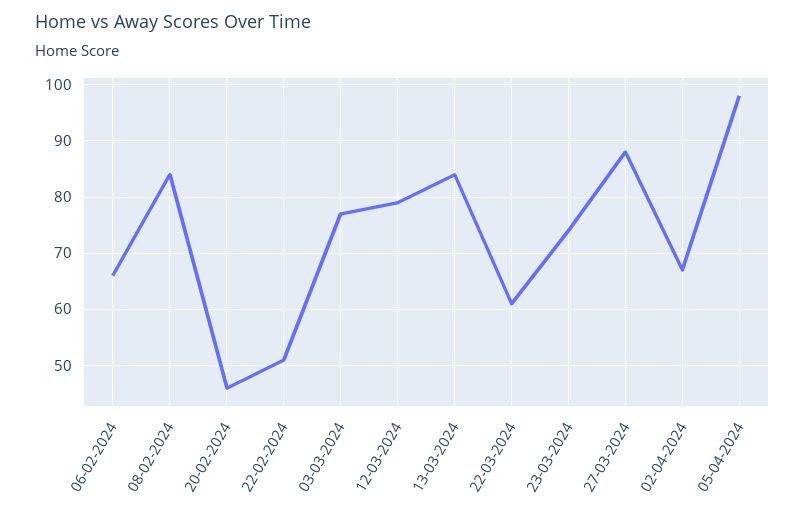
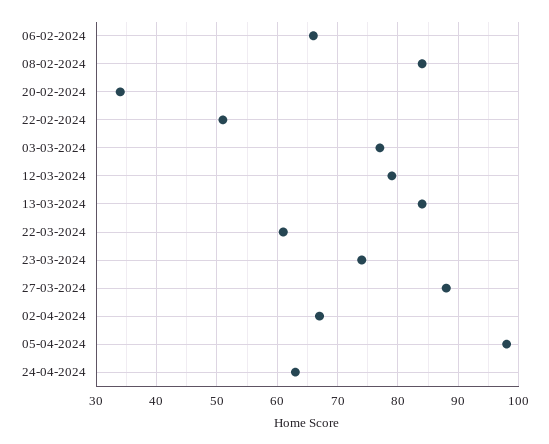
20-02-2024: 45 -> 34
24-04-2024: none -> 63

